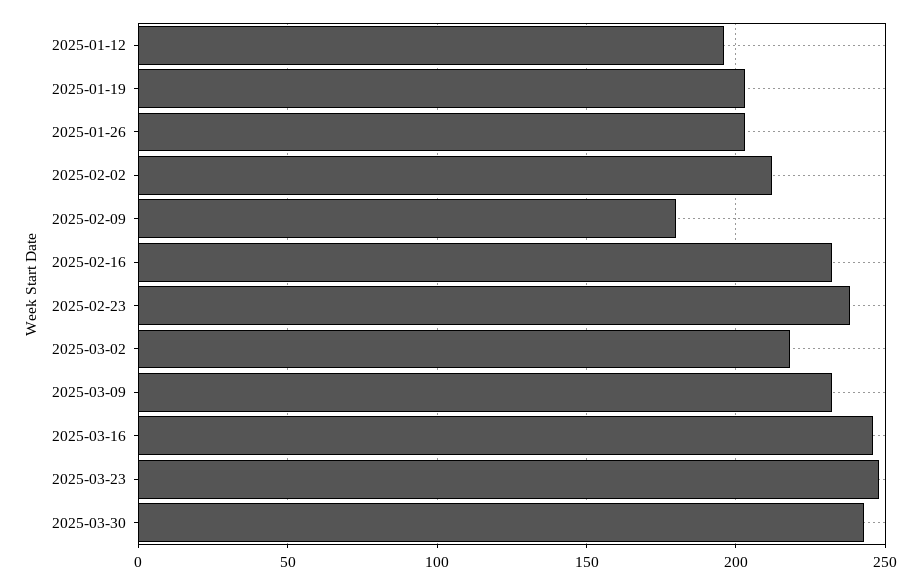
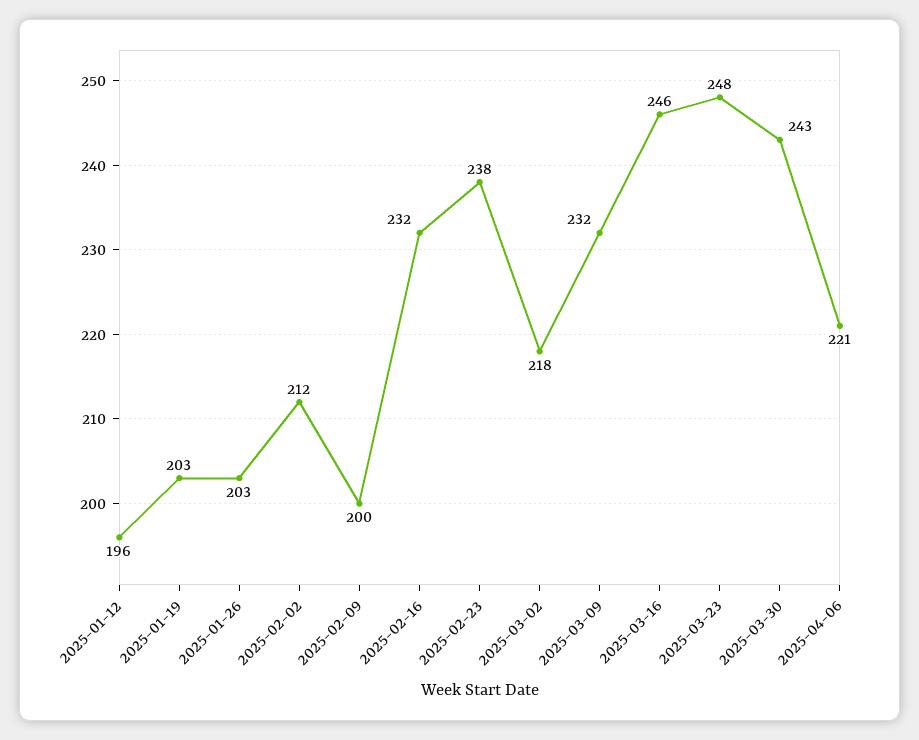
2025-02-09: 180 -> 200
2025-04-06: none -> 221

